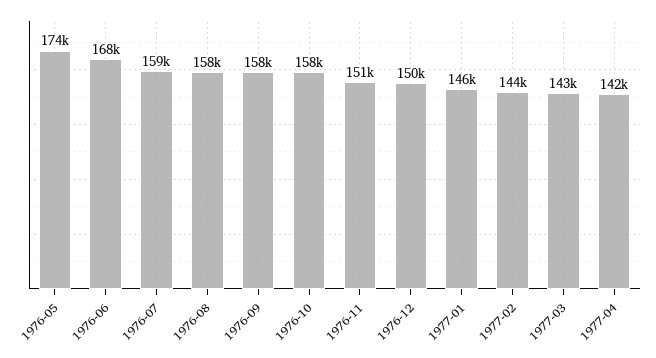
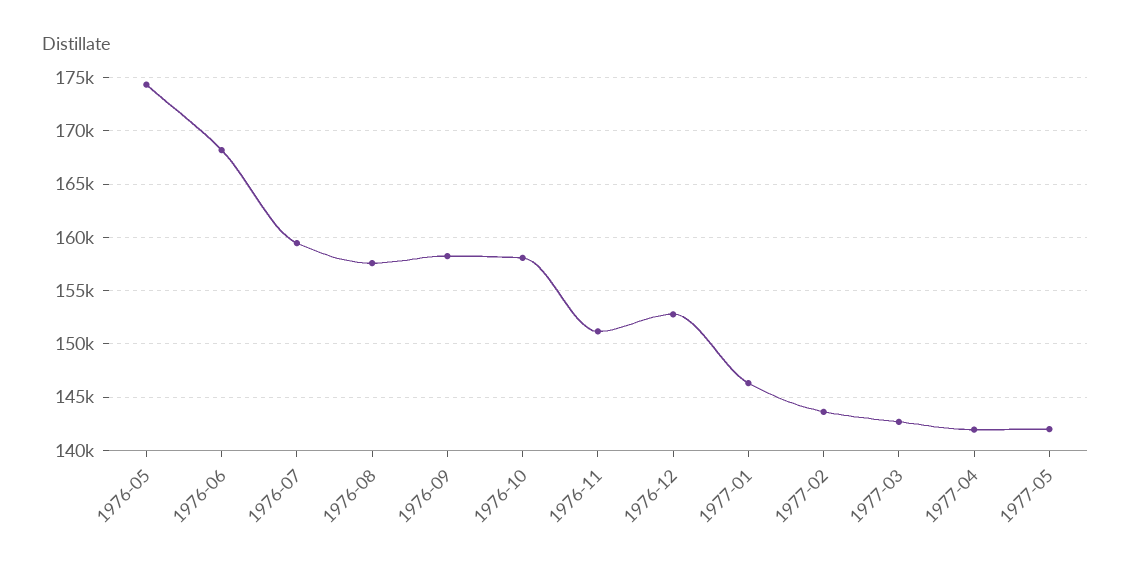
1976-12: 150000 -> 153000
1977-05: none -> 142000

